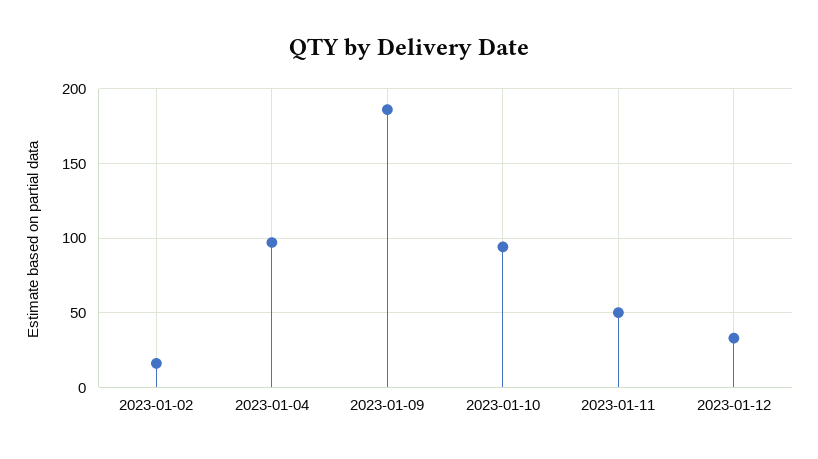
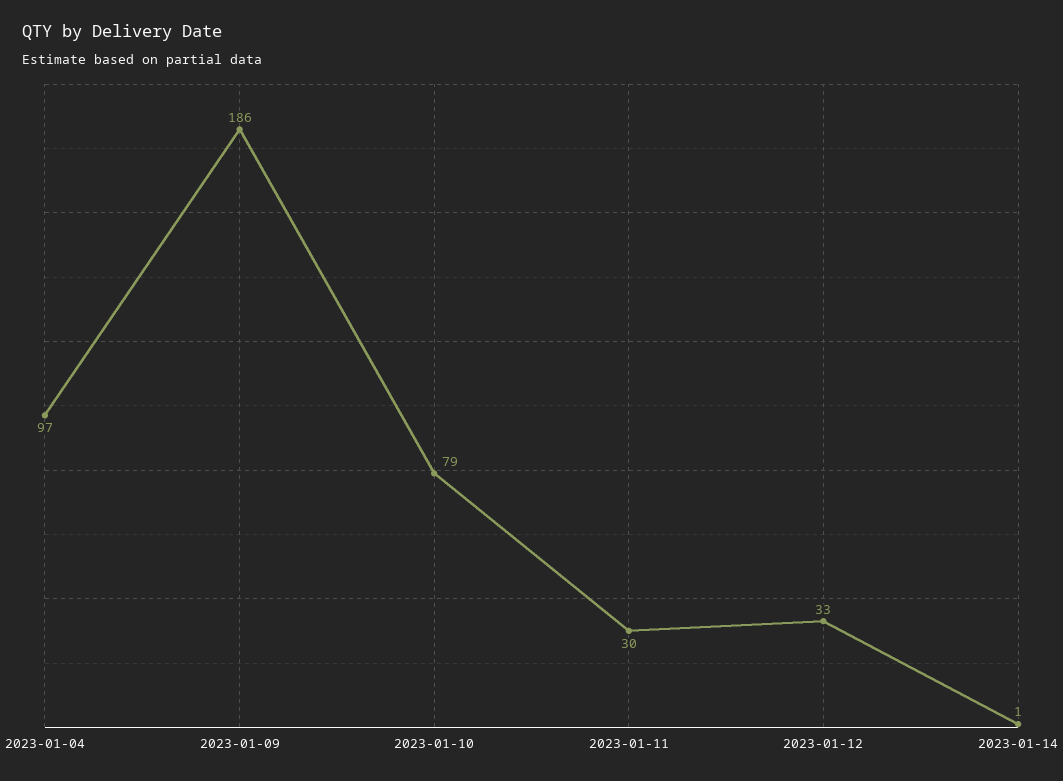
2023-01-02: 15 -> none
2023-01-10: 95 -> 79
2023-01-11: 50 -> 30
2023-01-14: none -> 1

